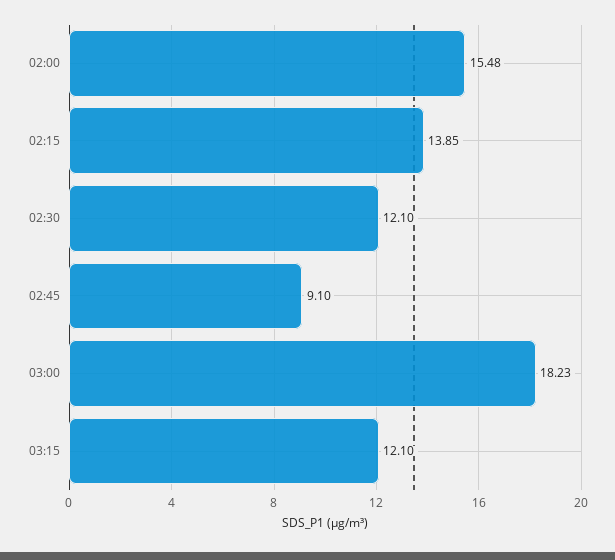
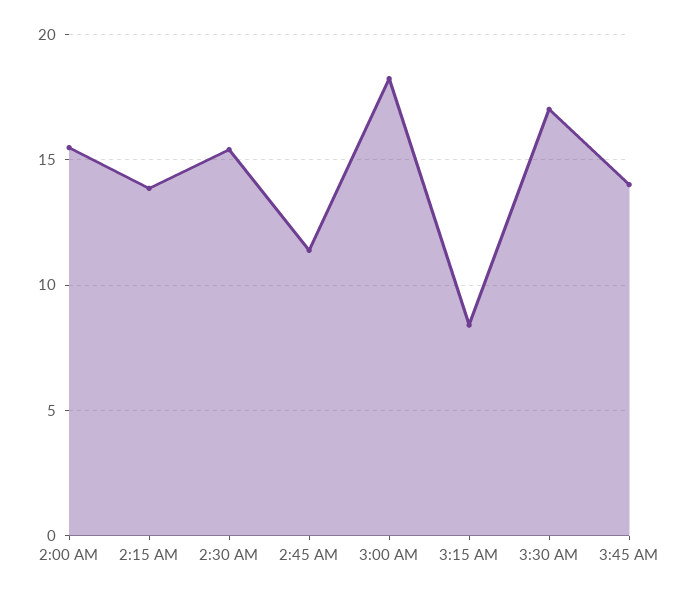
02:30: 12.1 -> 15.5
02:45: 9.1 -> 11.5
03:15: 12.1 -> 8.5
3:30 AM: none -> 17
3:45 AM: none -> 14

